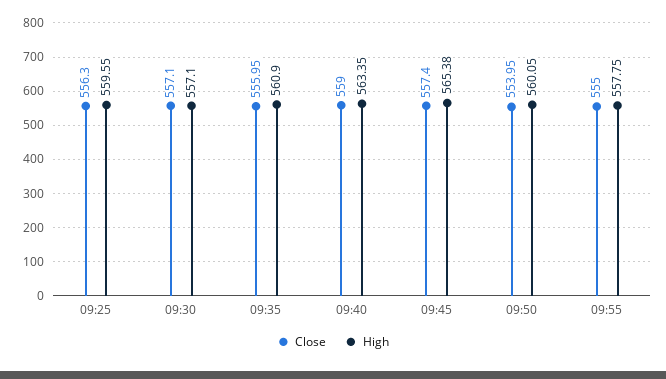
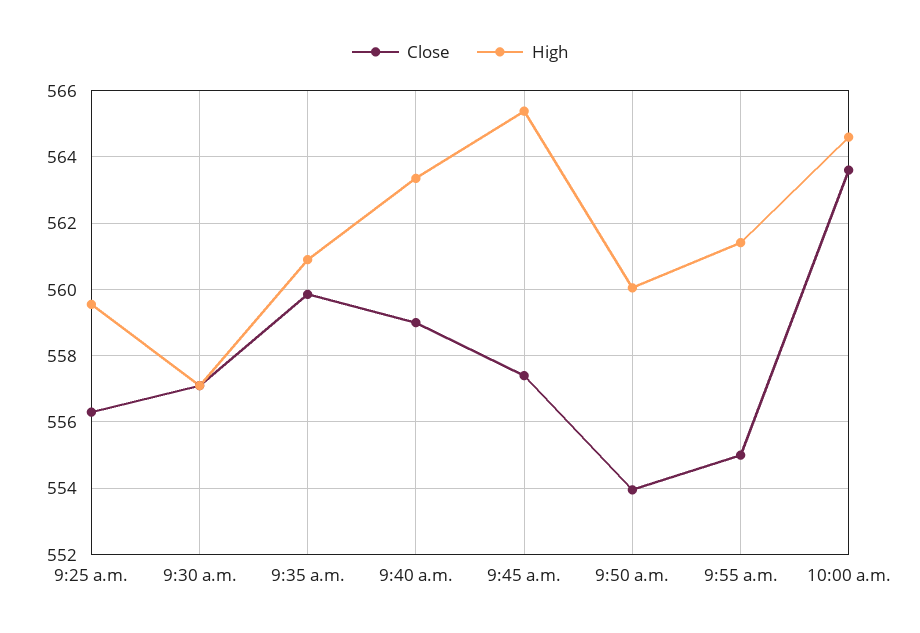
Close, 09:35: 555.95 -> 559.8
High, 09:55: 557.75 -> 561.4
Close, 10:00 a.m.: none -> 563.6
High, 10:00 a.m.: none -> 564.6

